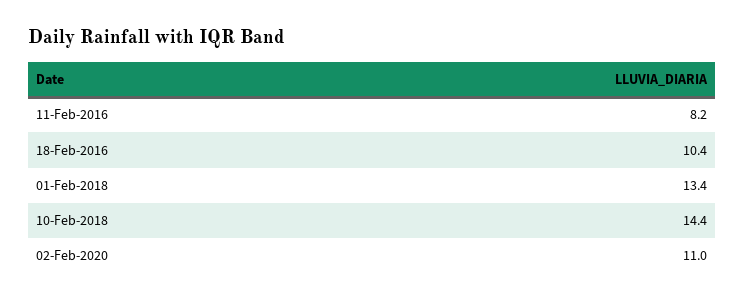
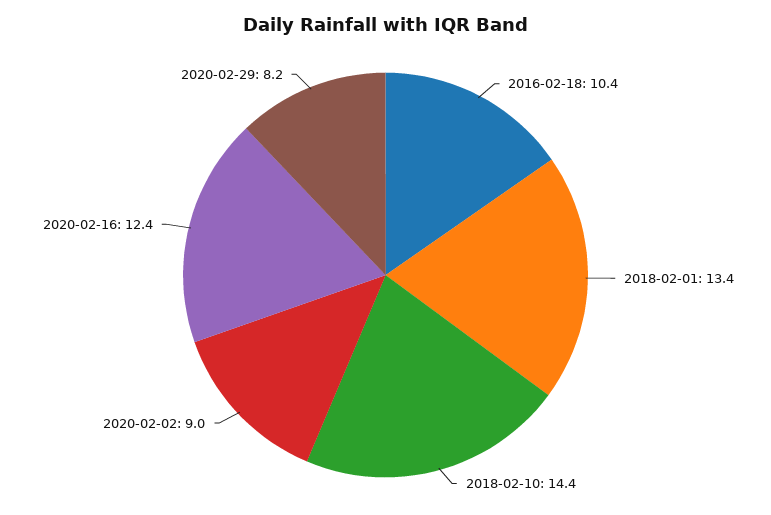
11-Feb-2016: 8.2 -> none
02-Feb-2020: 11 -> 9
2020-02-16: none -> 12.4
2020-02-29: none -> 8.2

